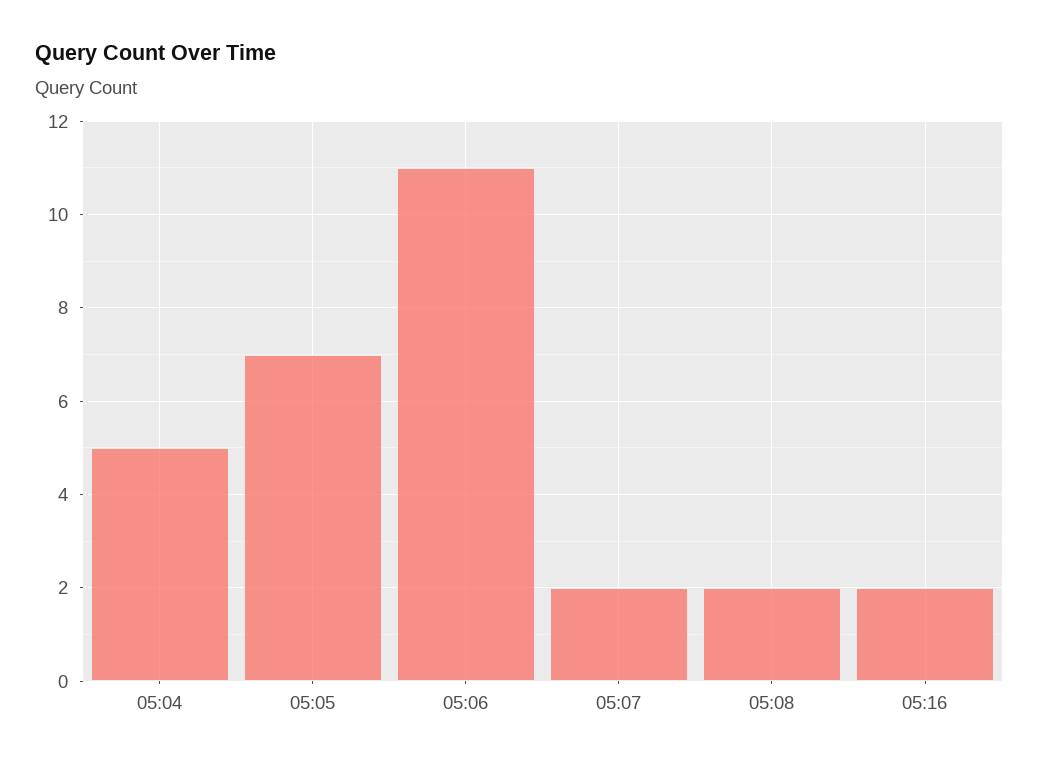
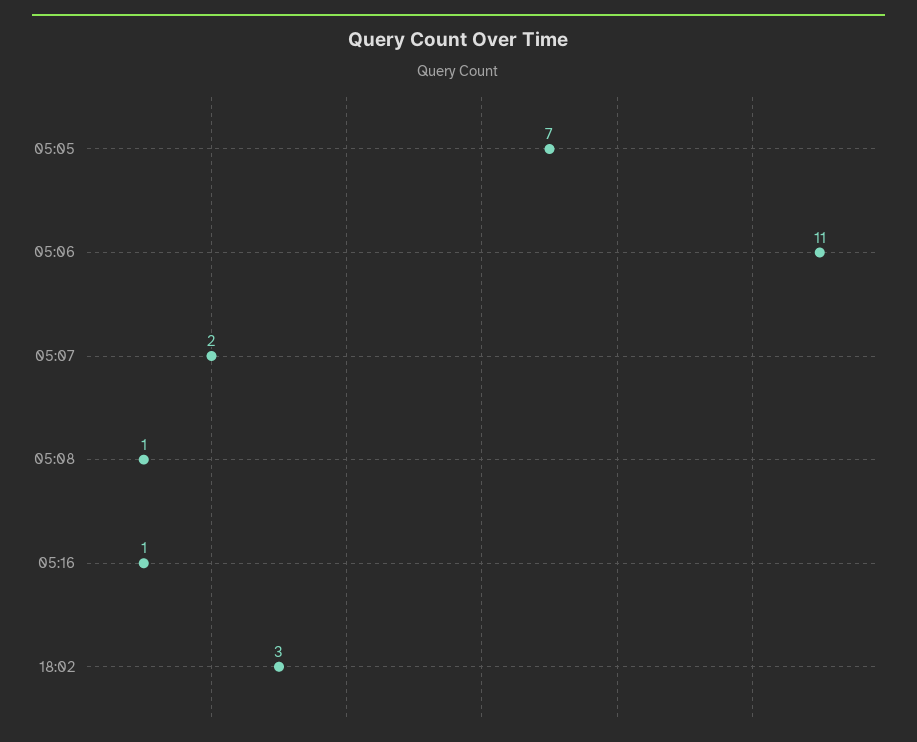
05:04: 5 -> none
05:08: 2 -> 1
05:16: 2 -> 1
18:02: none -> 3

